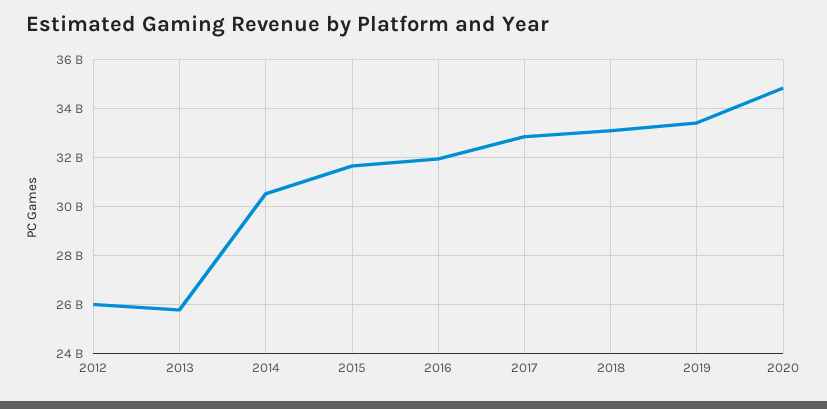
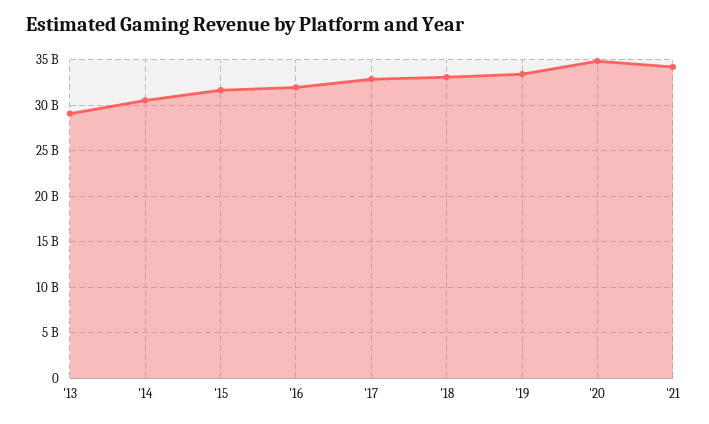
2012: 26000000000 -> none
2013: 25750000000 -> 29000000000
'21: none -> 34000000000

